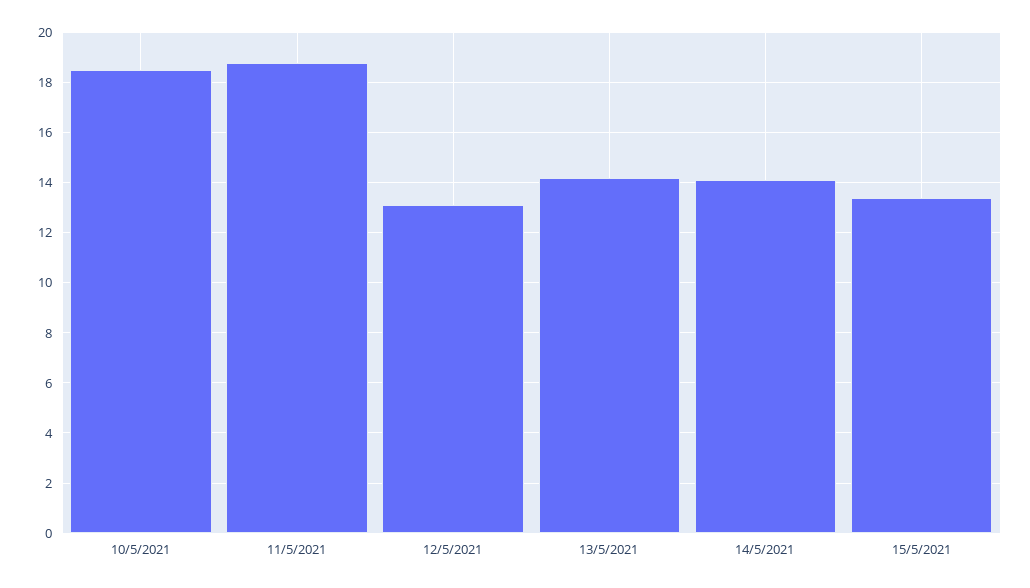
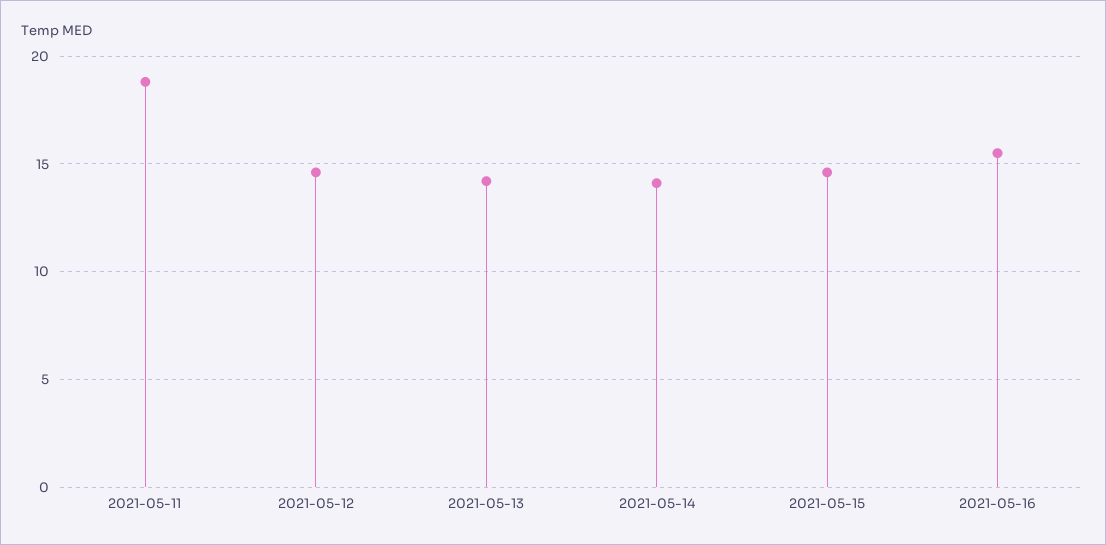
10/5/2021: 18.5 -> none
12/5/2021: 13 -> 14.5
15/5/2021: 13.5 -> 14.5
2021-05-16: none -> 15.5

